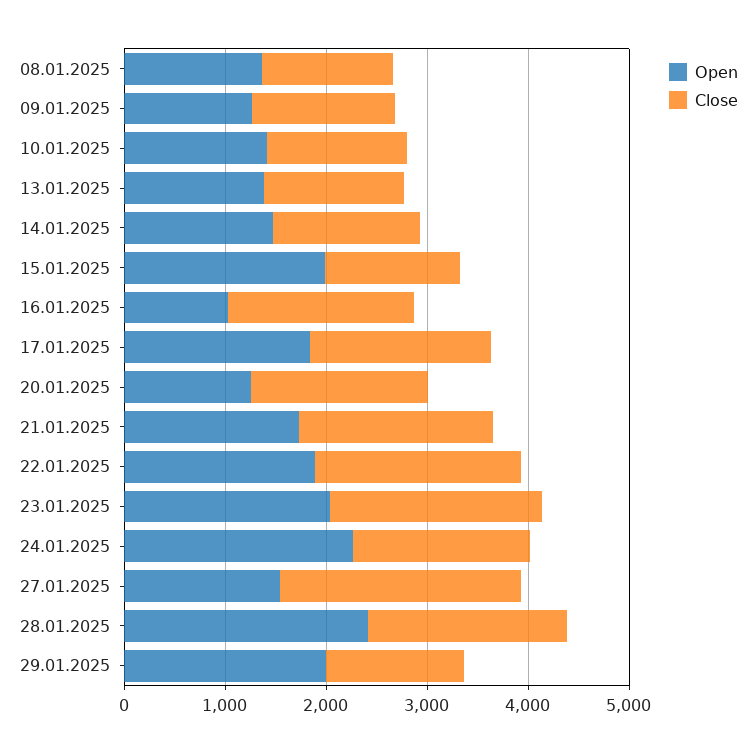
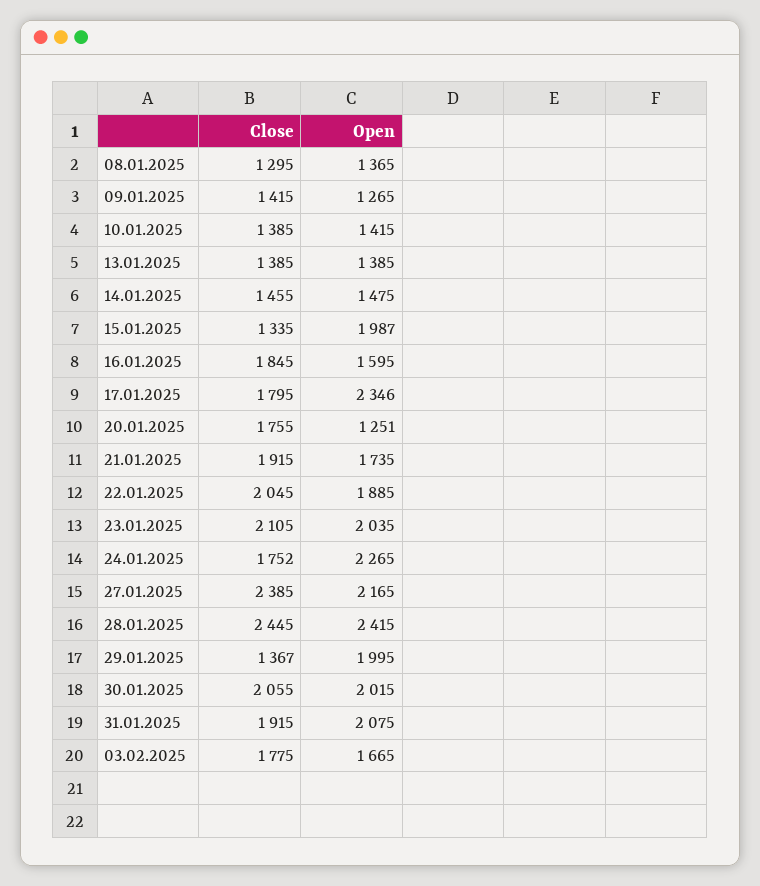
Open, 16.01.2025: 1000 -> 1595
Open, 17.01.2025: 1800 -> 2346
Open, 27.01.2025: 1600 -> 2165
Close, 28.01.2025: 2000 -> 2445
Close, 30.01.2025: none -> 2055
Open, 30.01.2025: none -> 2015
Close, 31.01.2025: none -> 1915
Open, 31.01.2025: none -> 2075
Close, 03.02.2025: none -> 1775
Open, 03.02.2025: none -> 1665

